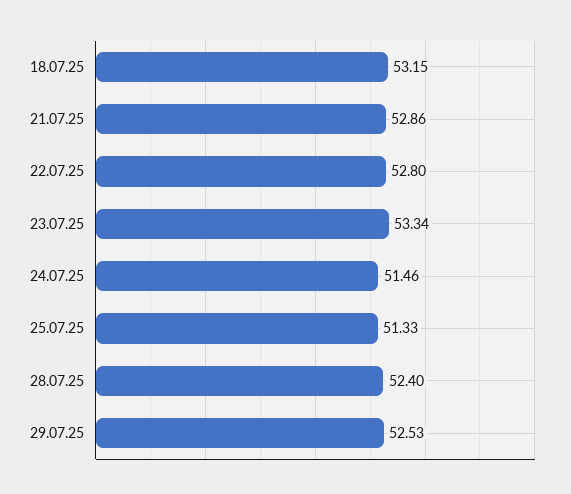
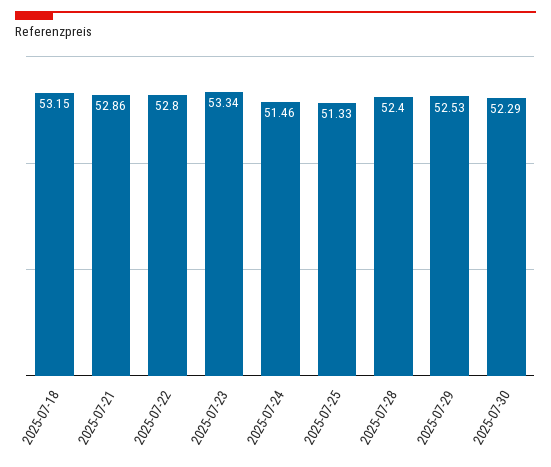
2025-07-30: none -> 52.29

